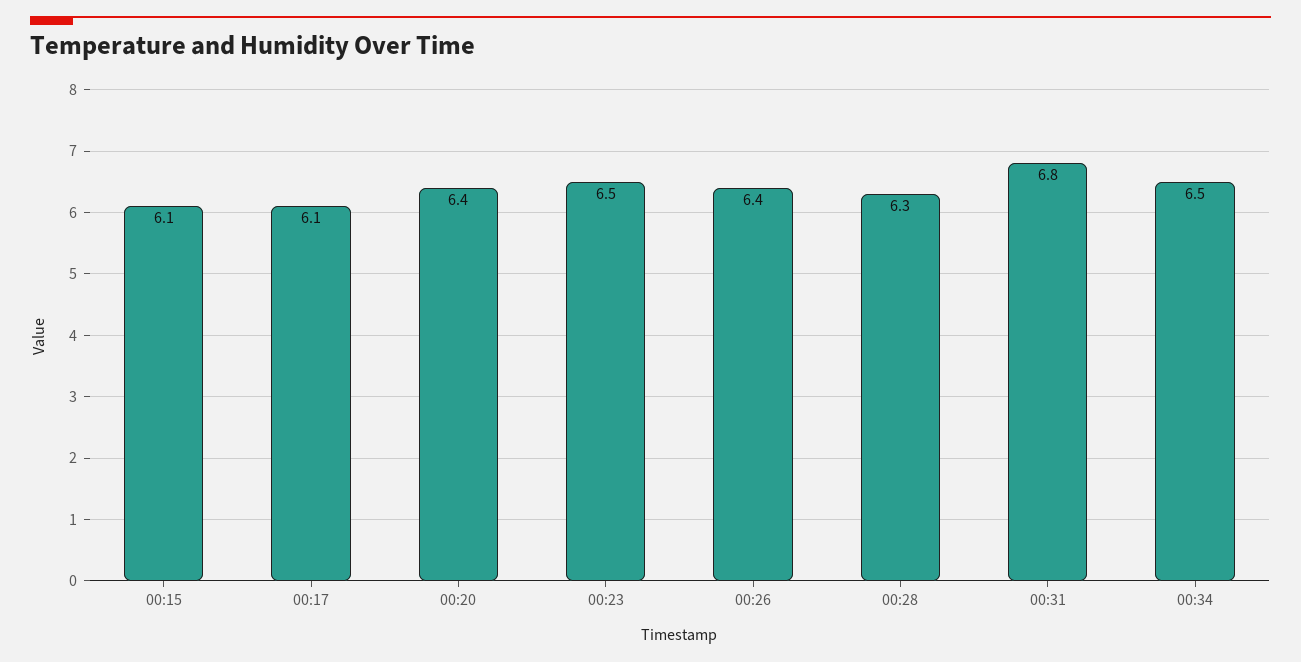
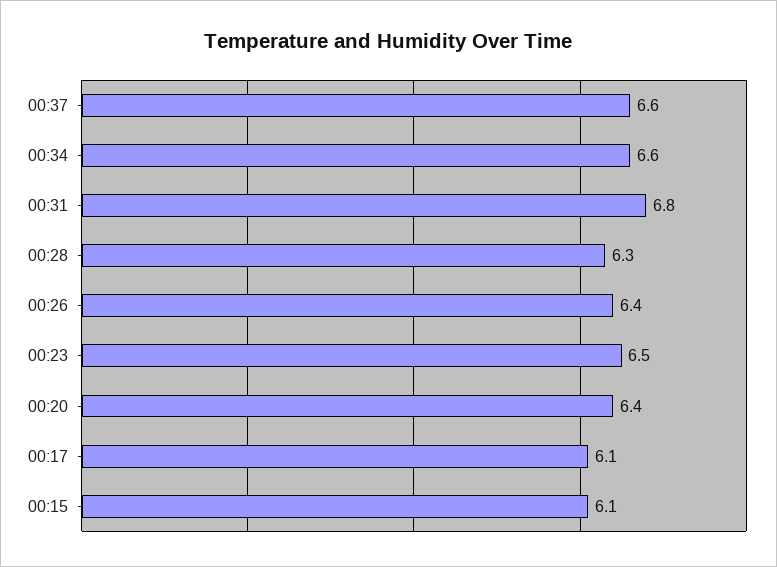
00:34: 6.5 -> 6.6
00:37: none -> 6.6

